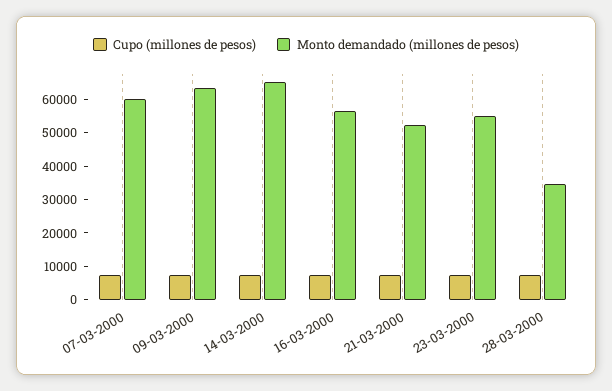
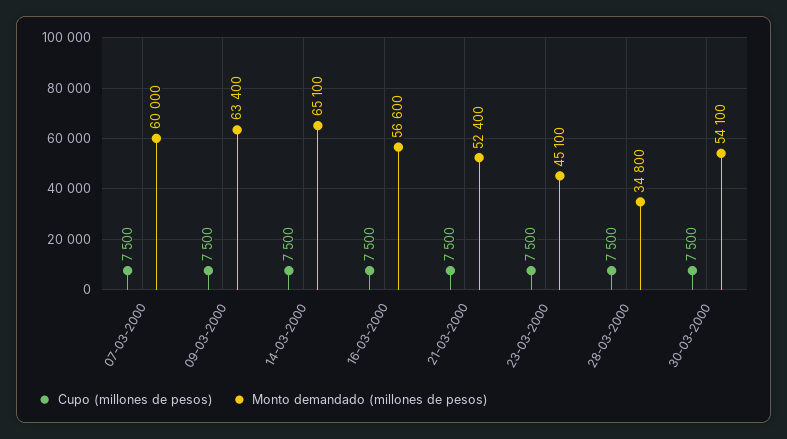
Monto demandado (millones de pesos), 23-03-2000: 55000 -> 45100
Cupo (millones de pesos), 30-03-2000: none -> 7500
Monto demandado (millones de pesos), 30-03-2000: none -> 54100

